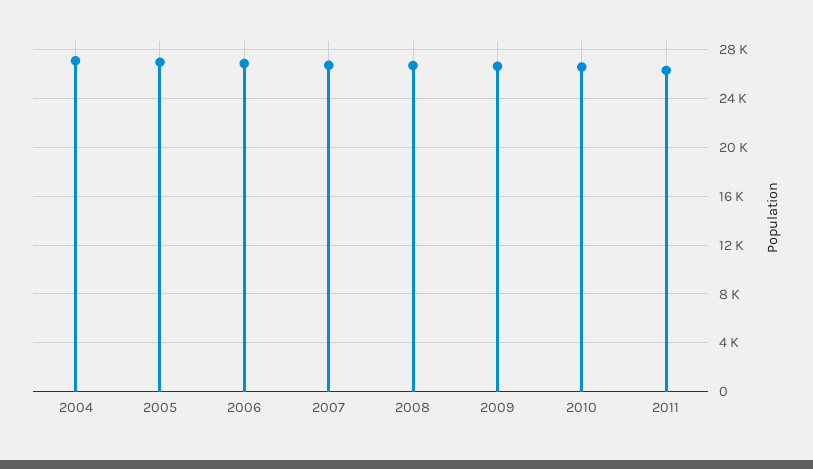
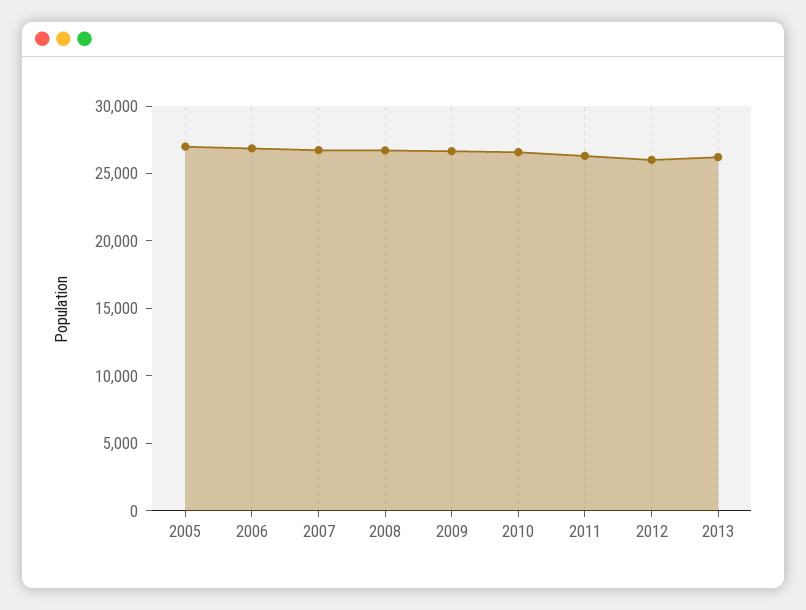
2004: 27000 -> none
2012: none -> 26000
2013: none -> 26000

